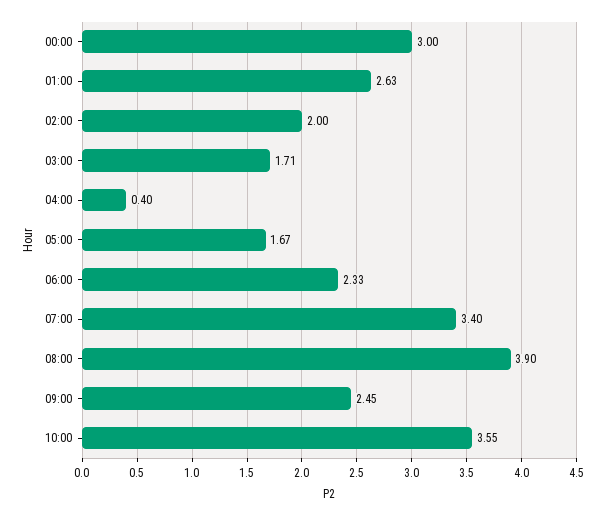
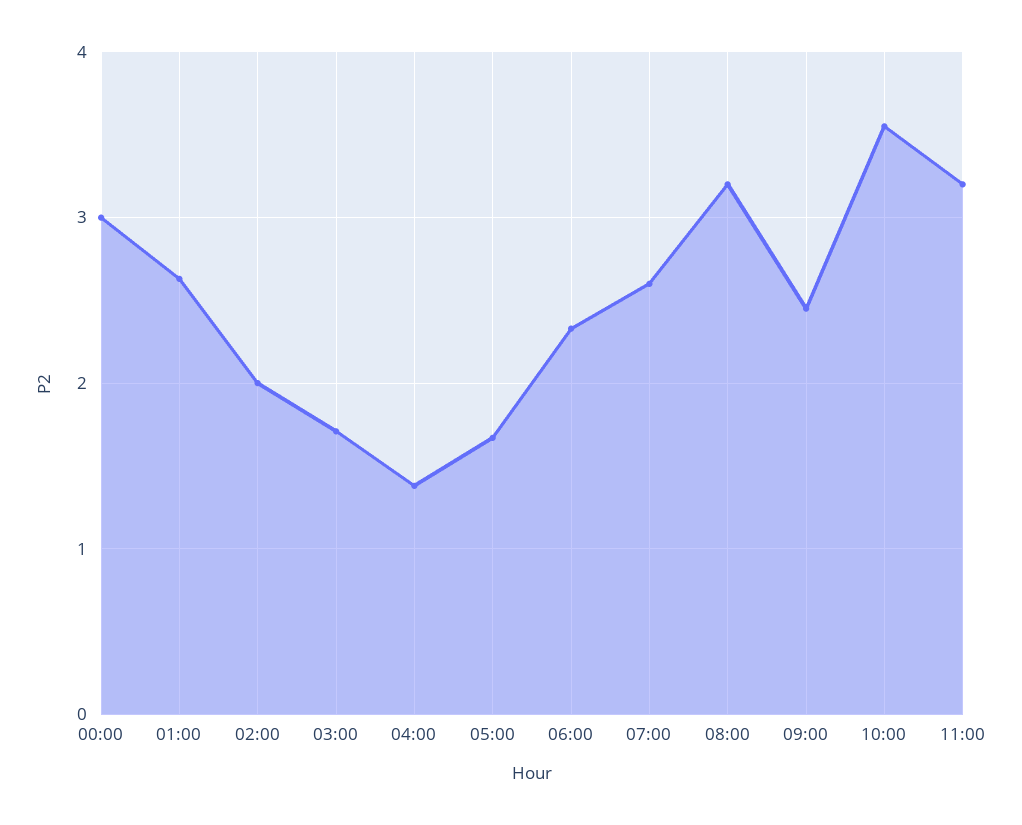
04:00: 0.4 -> 1.4
07:00: 3.4 -> 2.6
08:00: 3.9 -> 3.2
11:00: none -> 3.2

